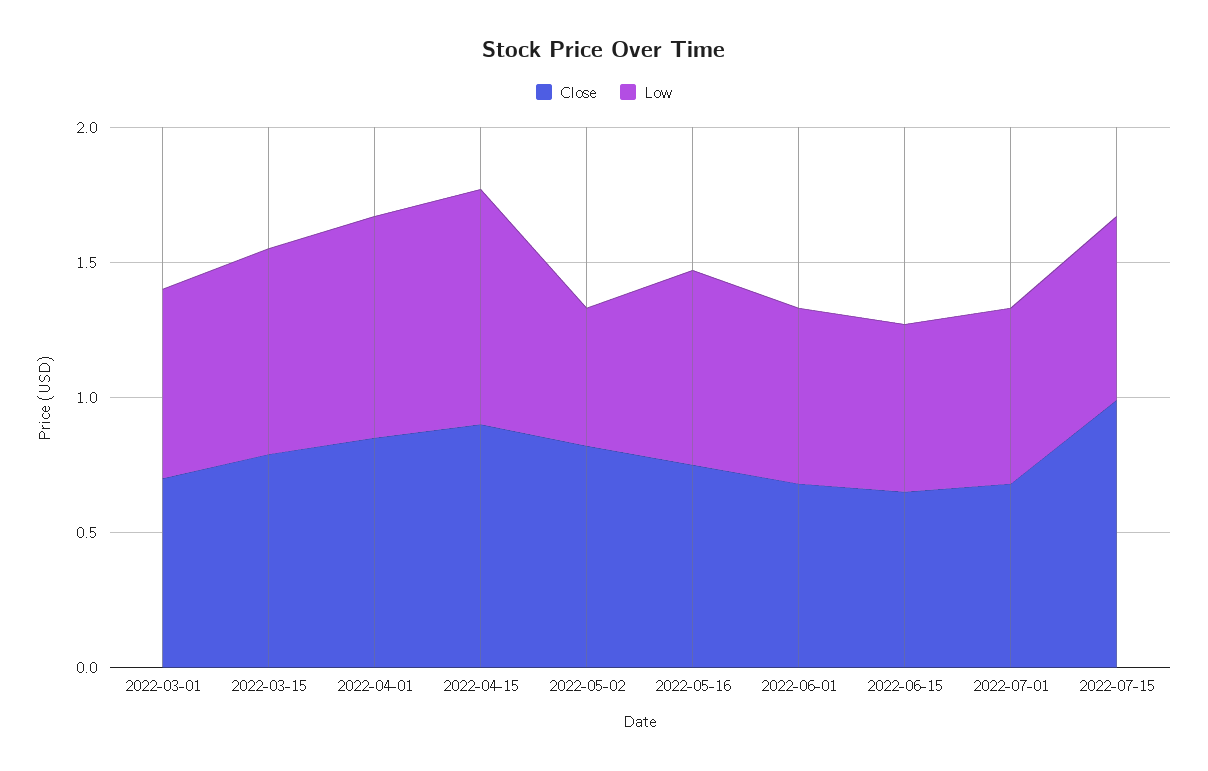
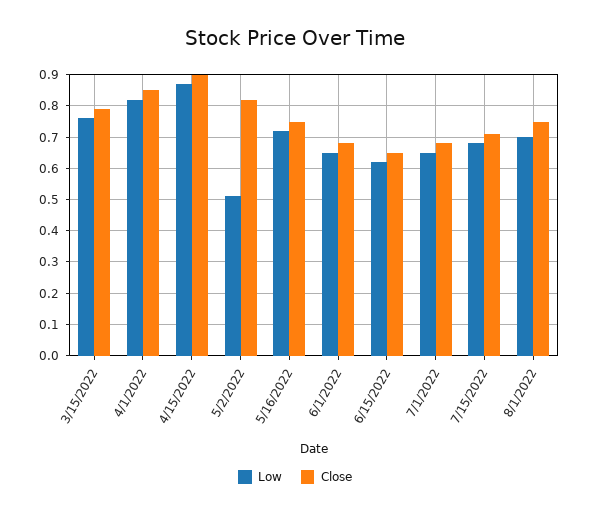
Close, 2022-03-01: 0.7 -> none
Low, 2022-03-01: 0.7 -> none
Close, 2022-07-15: 1 -> 0.7
Low, 8/1/2022: none -> 0.7
Close, 8/1/2022: none -> 0.75

